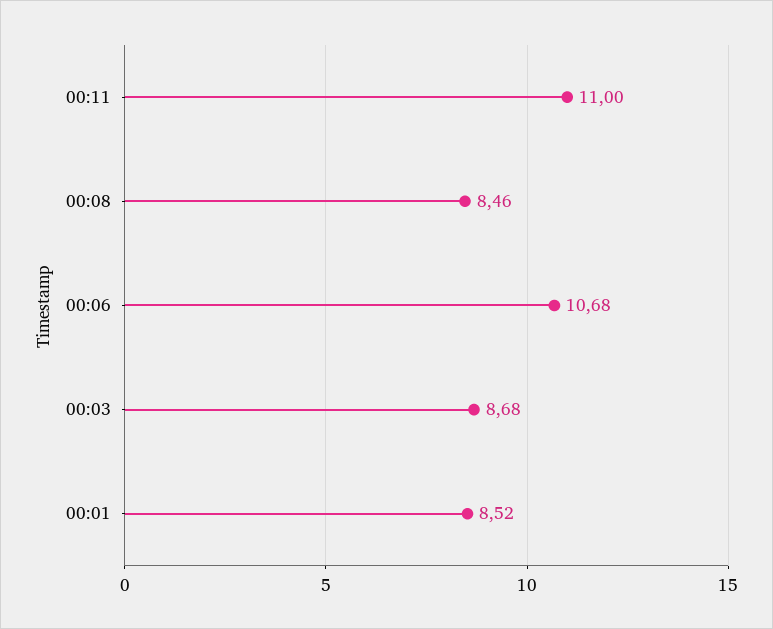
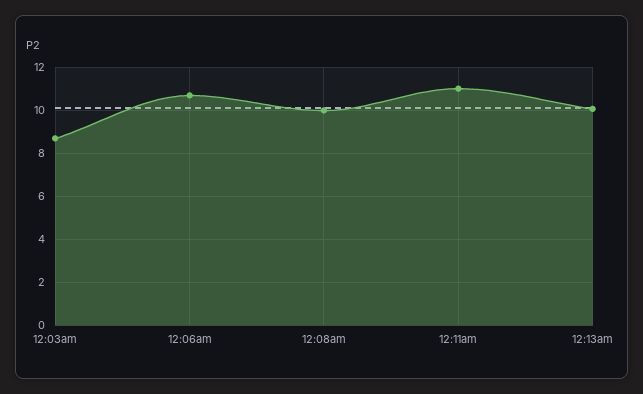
00:08: 8.46 -> 10
00:01: 8.52 -> none
12:13am: none -> 10

